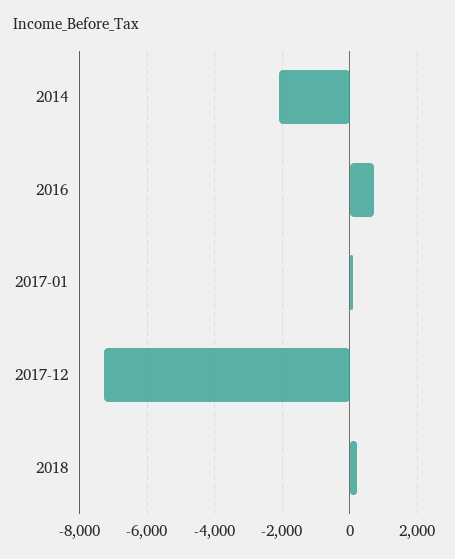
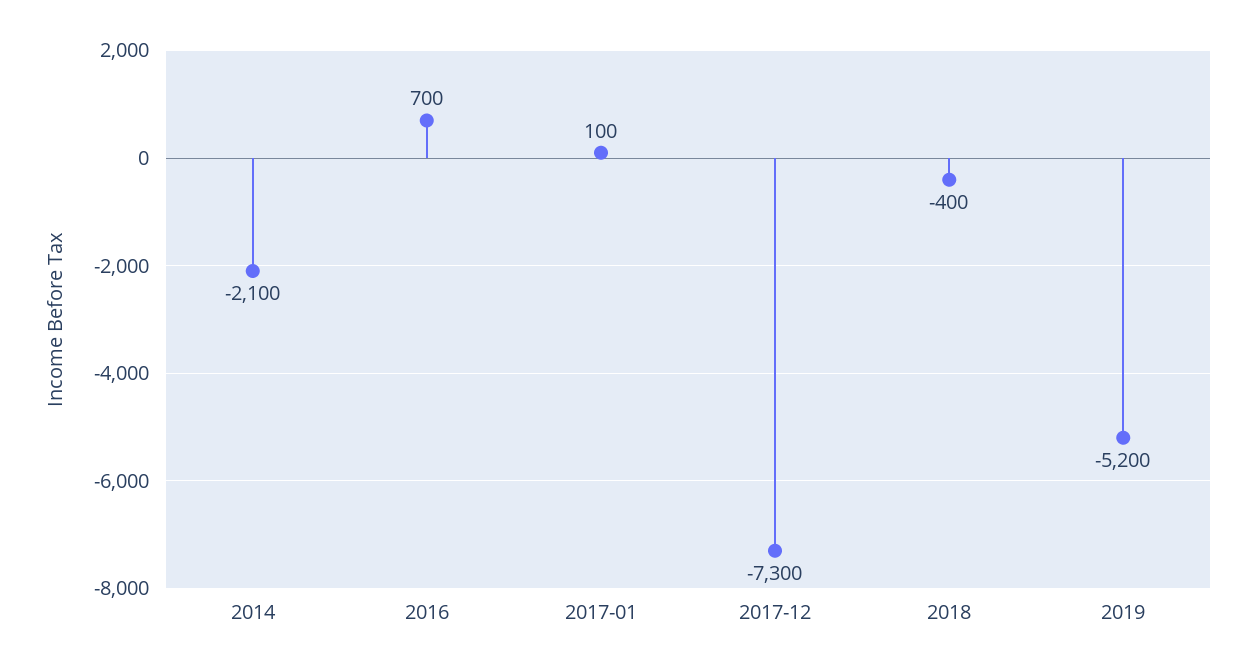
2018: 200 -> -400
2019: none -> -5200

